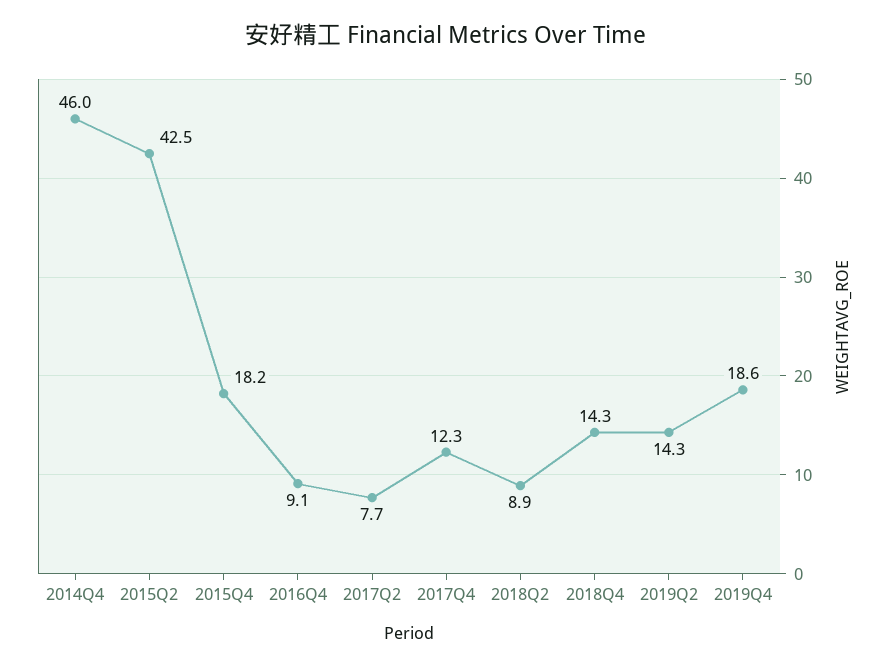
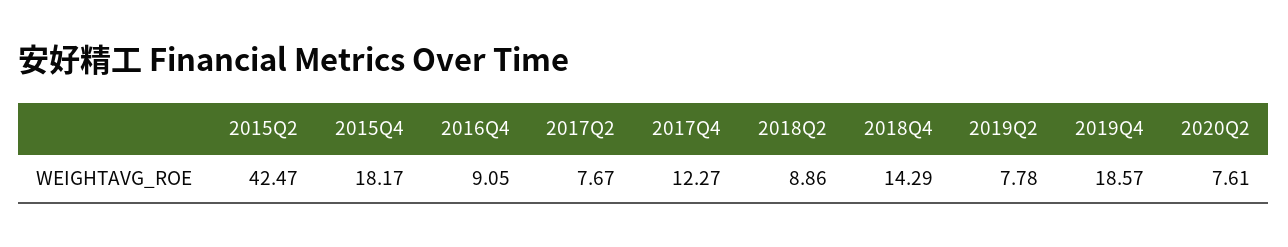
2014Q4: 46 -> none
2019Q2: 14.3 -> 7.78
2020Q2: none -> 7.61

